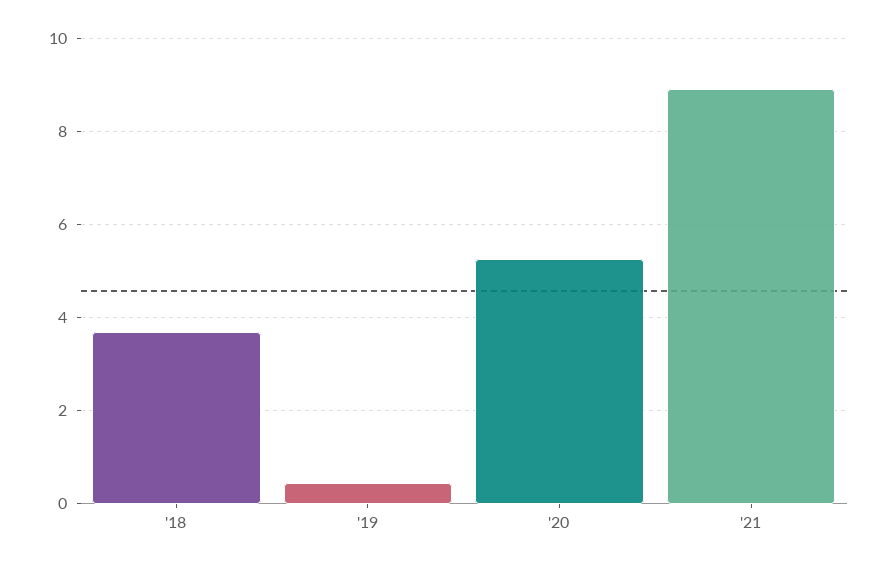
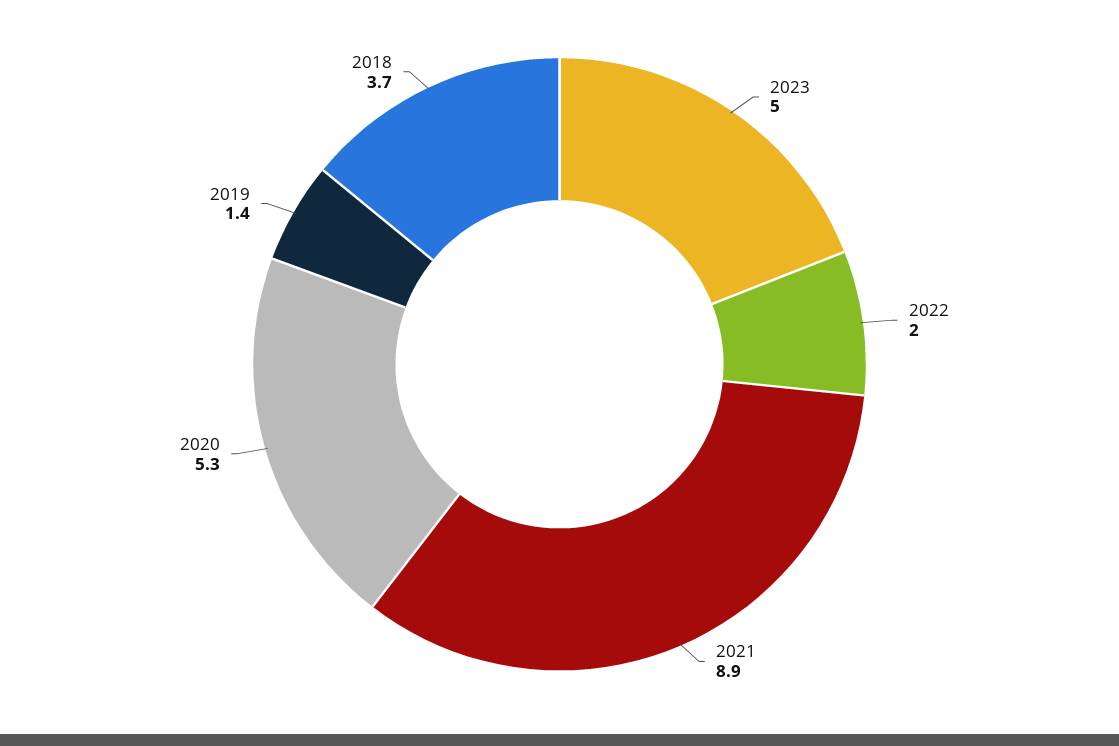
'19: 0.4 -> 1.4
2023: none -> 5
2022: none -> 2

